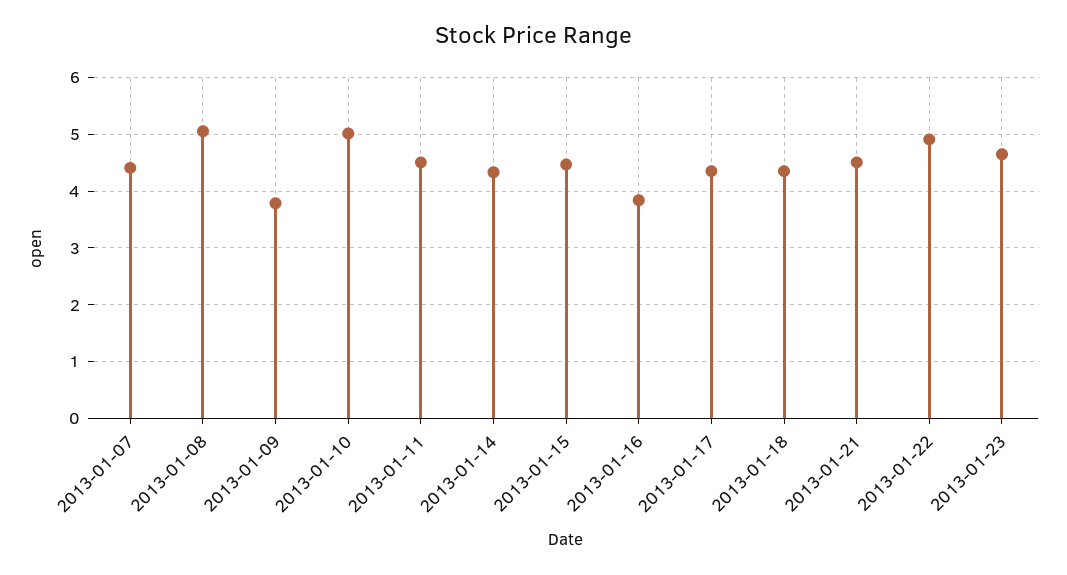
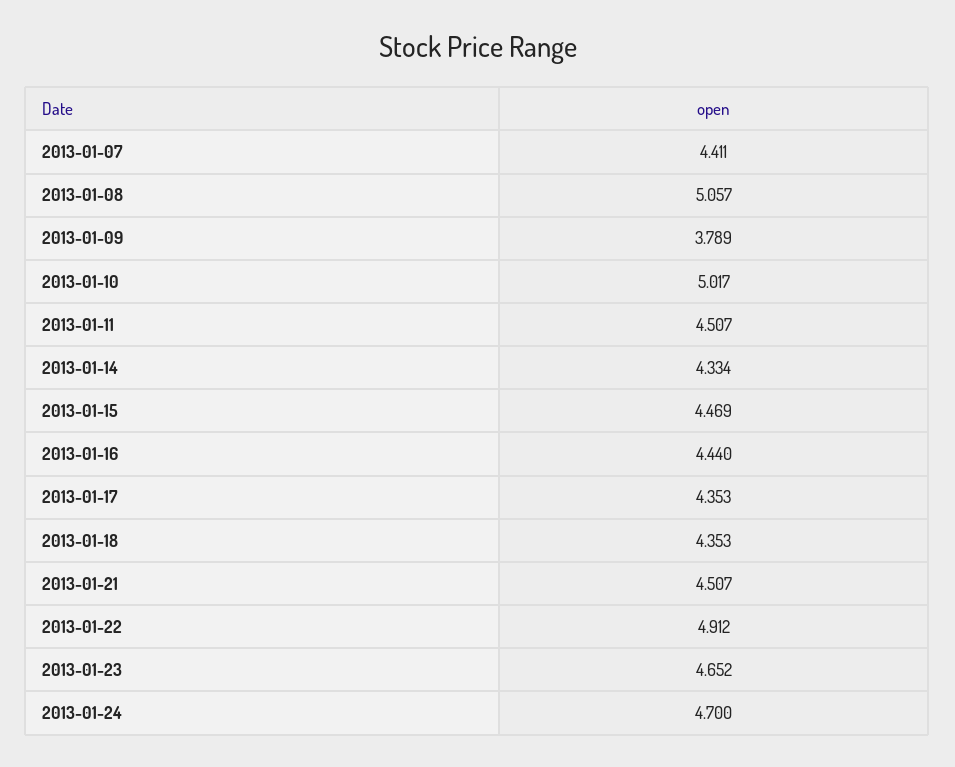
2013-01-16: 3.8 -> 4.44
2013-01-24: none -> 4.7

